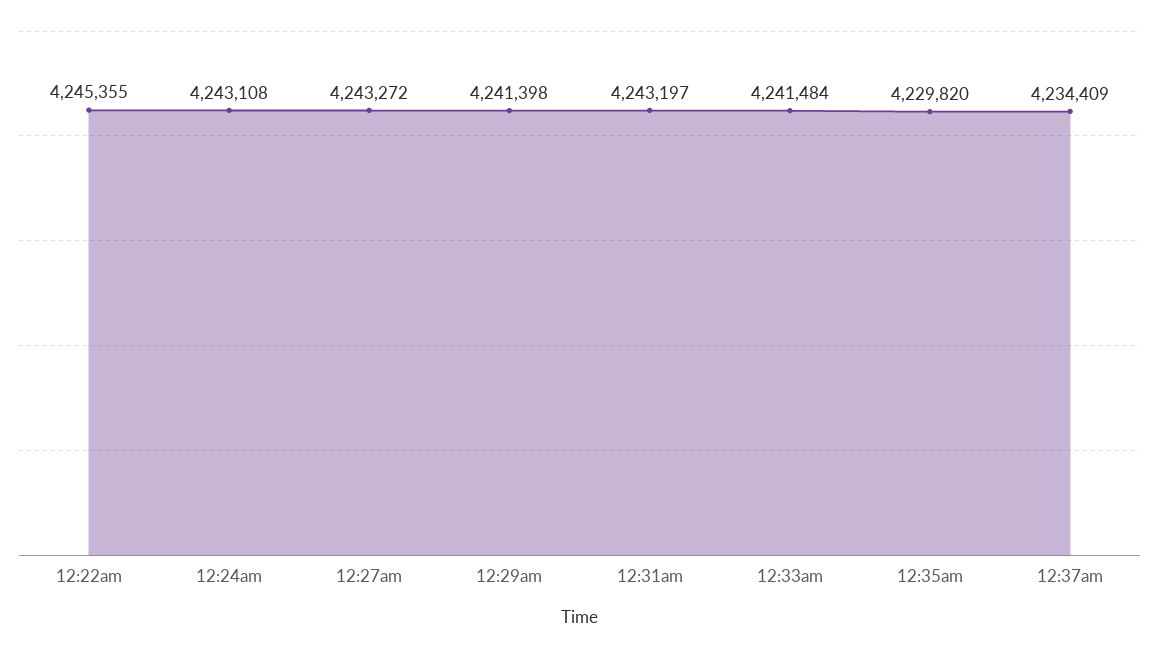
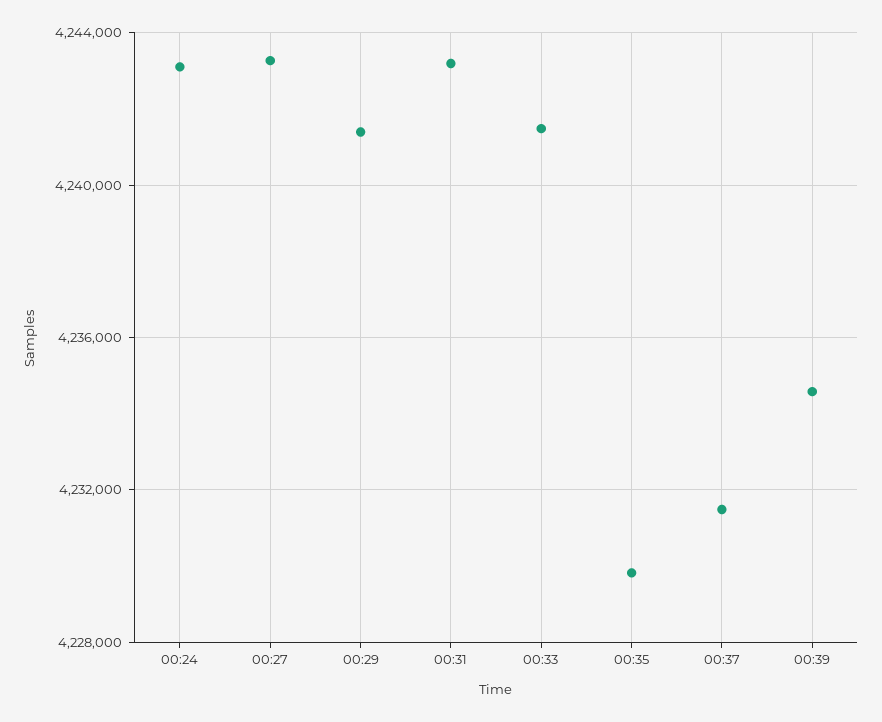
12:22am: 4245355 -> none
12:37am: 4234409 -> 4231500
00:39: none -> 4234500

